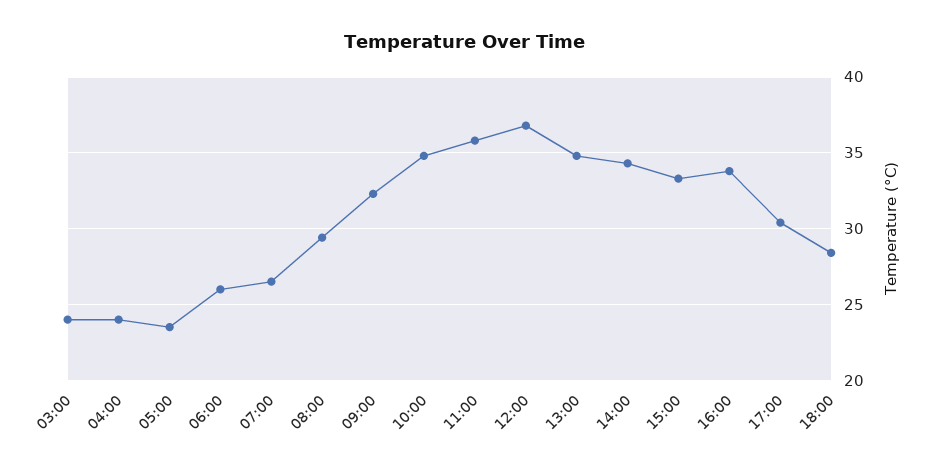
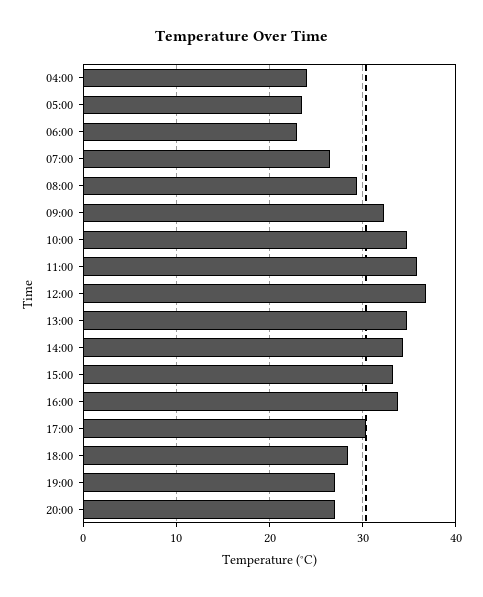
03:00: 24 -> none
06:00: 26 -> 23
19:00: none -> 27
20:00: none -> 27

